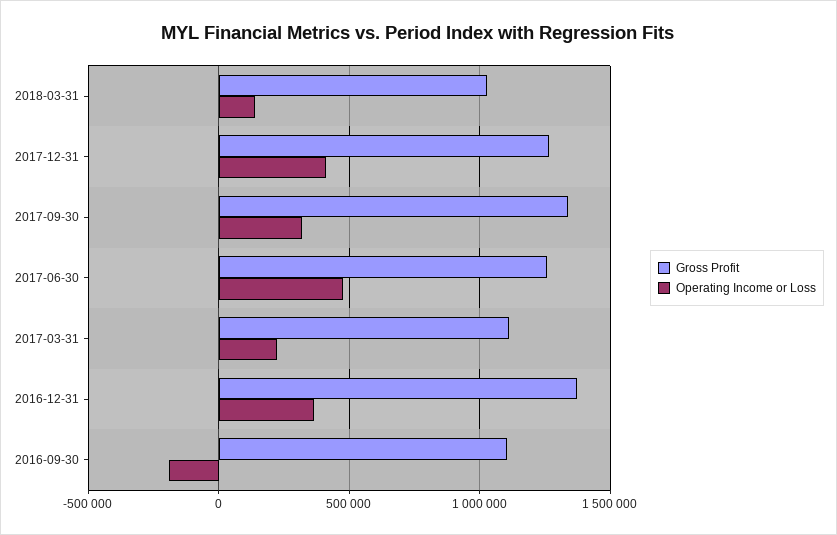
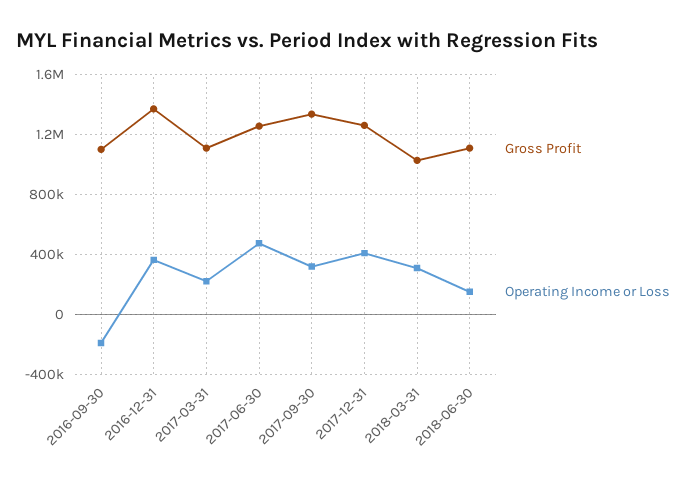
Operating Income or Loss, 2018-03-31: 150000 -> 300000
Gross Profit, 2018-06-30: none -> 1100000
Operating Income or Loss, 2018-06-30: none -> 150000

